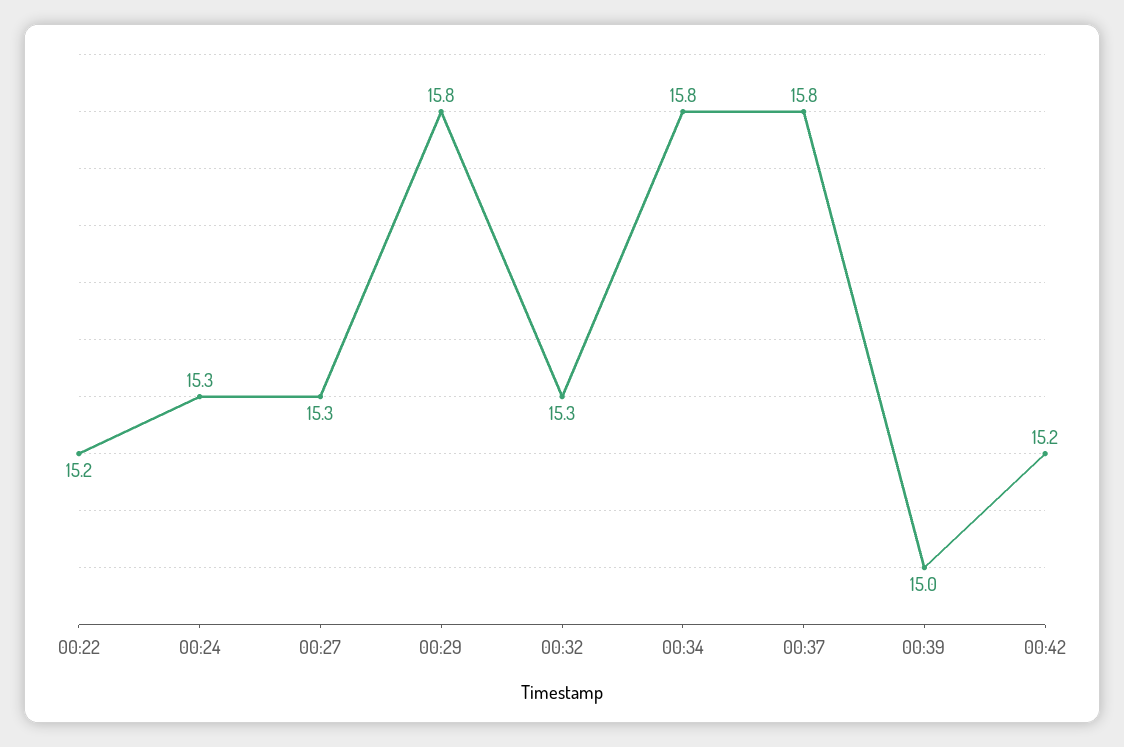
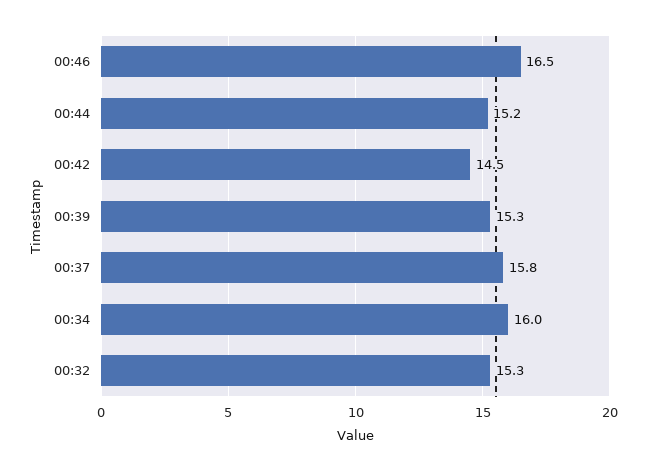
00:22: 15.2 -> none
00:24: 15.3 -> none
00:27: 15.3 -> none
00:29: 15.8 -> none
00:34: 15.8 -> 16
00:39: 15 -> 15.3
00:42: 15.2 -> 14.5
00:46: none -> 16.5
00:44: none -> 15.2

